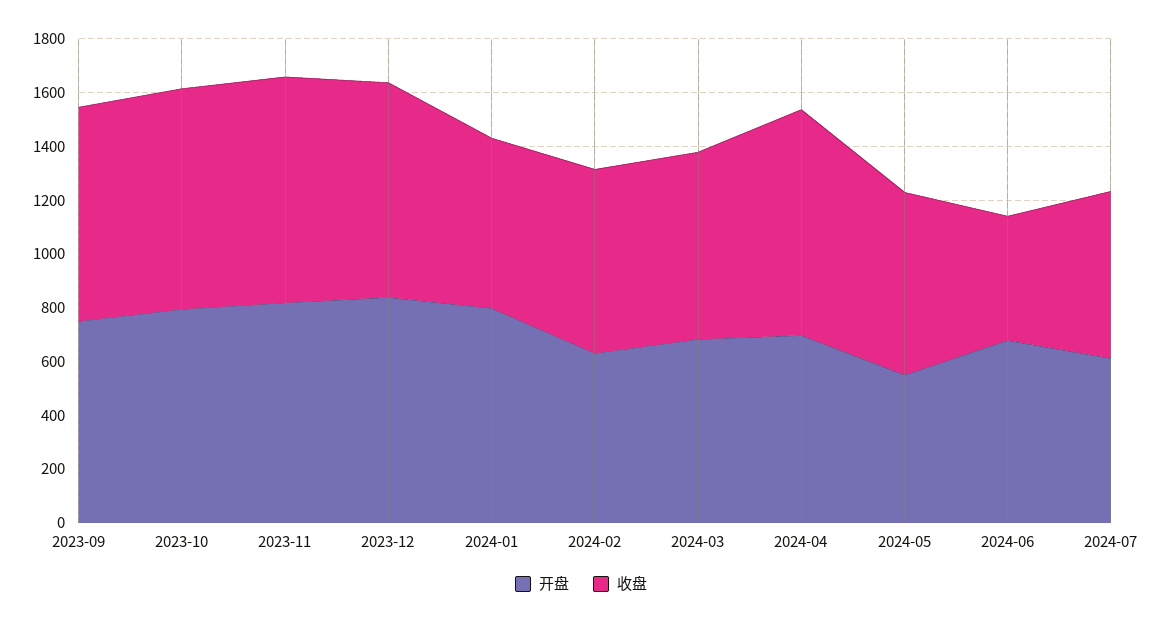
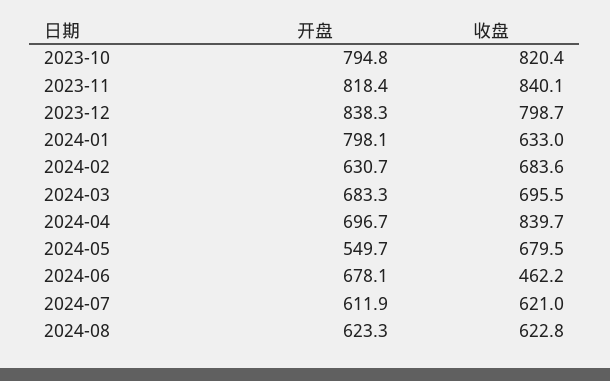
开盘, 2023-09: 750 -> none
收盘, 2023-09: 800 -> none
开盘, 2024-08: none -> 623.3
收盘, 2024-08: none -> 622.8

